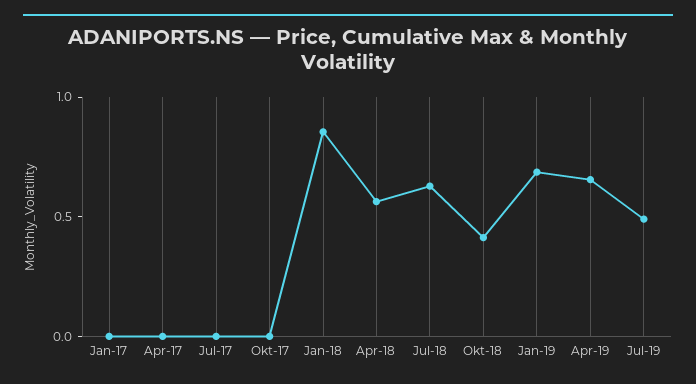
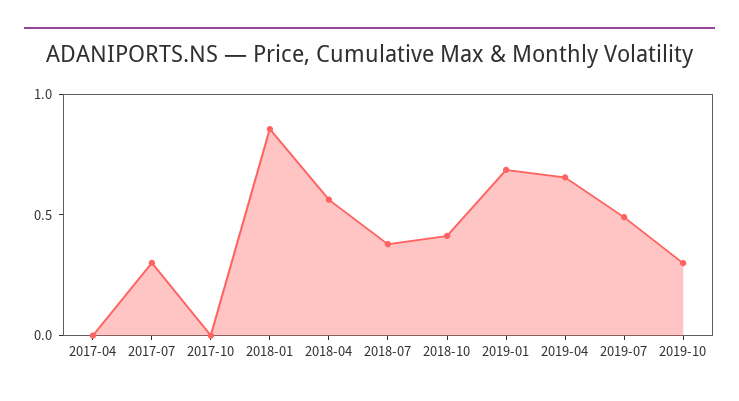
Jan-17: 0 -> none
Jul-17: 0 -> 0.3
Jul-18: 0.6 -> 0.4
2019-10: none -> 0.3

